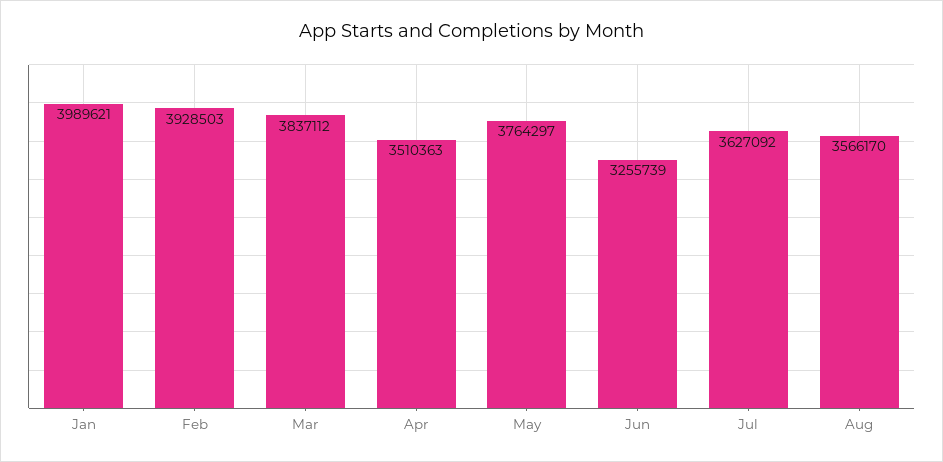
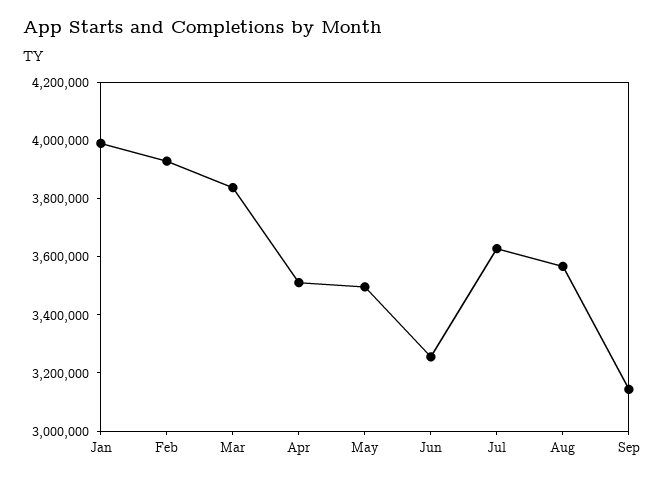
May: 3764297 -> 3500000
Sep: none -> 3150000

